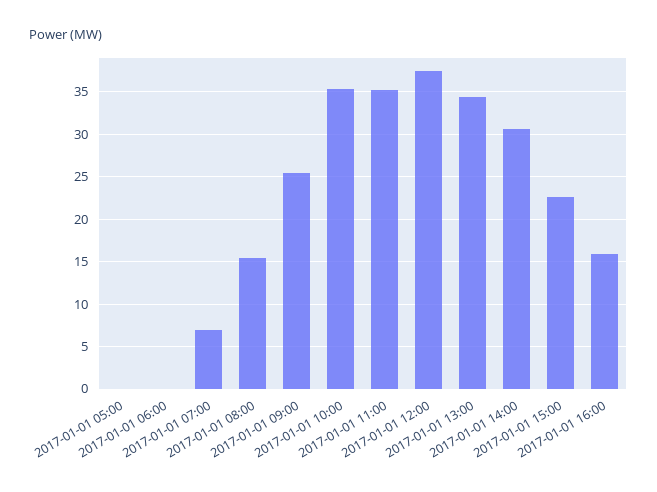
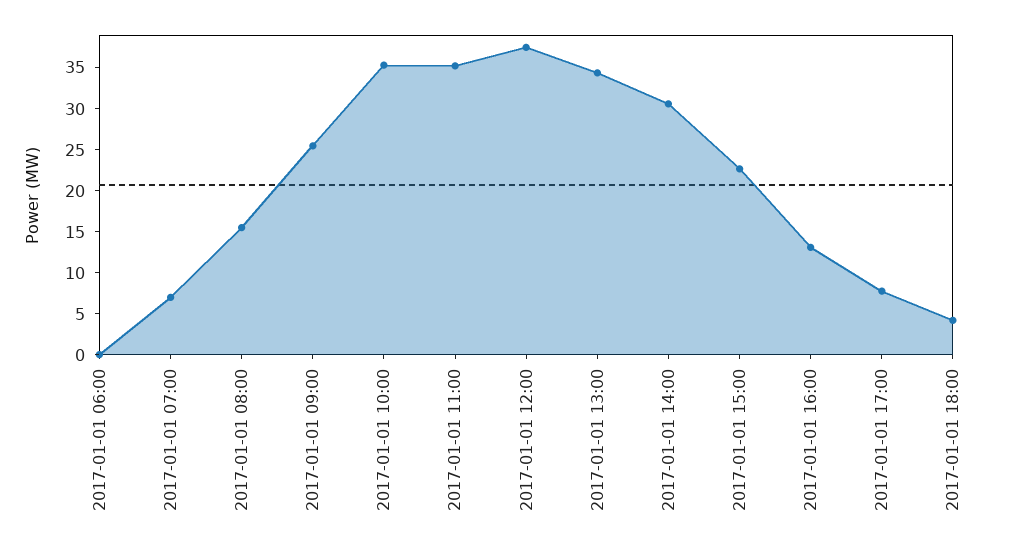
2017-01-01 05:00: 0 -> none
2017-01-01 16:00: 16 -> 13
2017-01-01 17:00: none -> 8
2017-01-01 18:00: none -> 4

